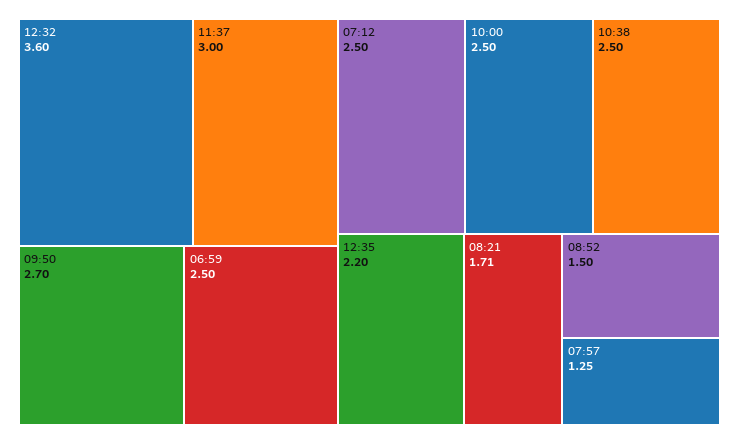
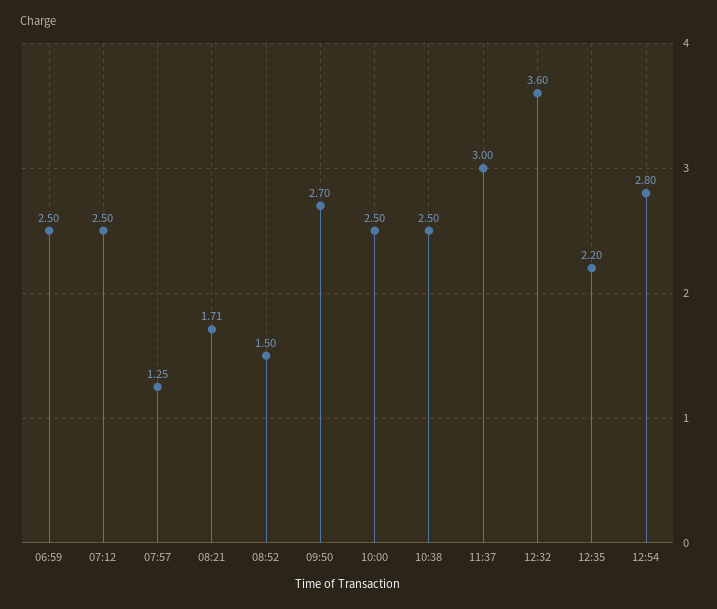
12:54: none -> 2.8

